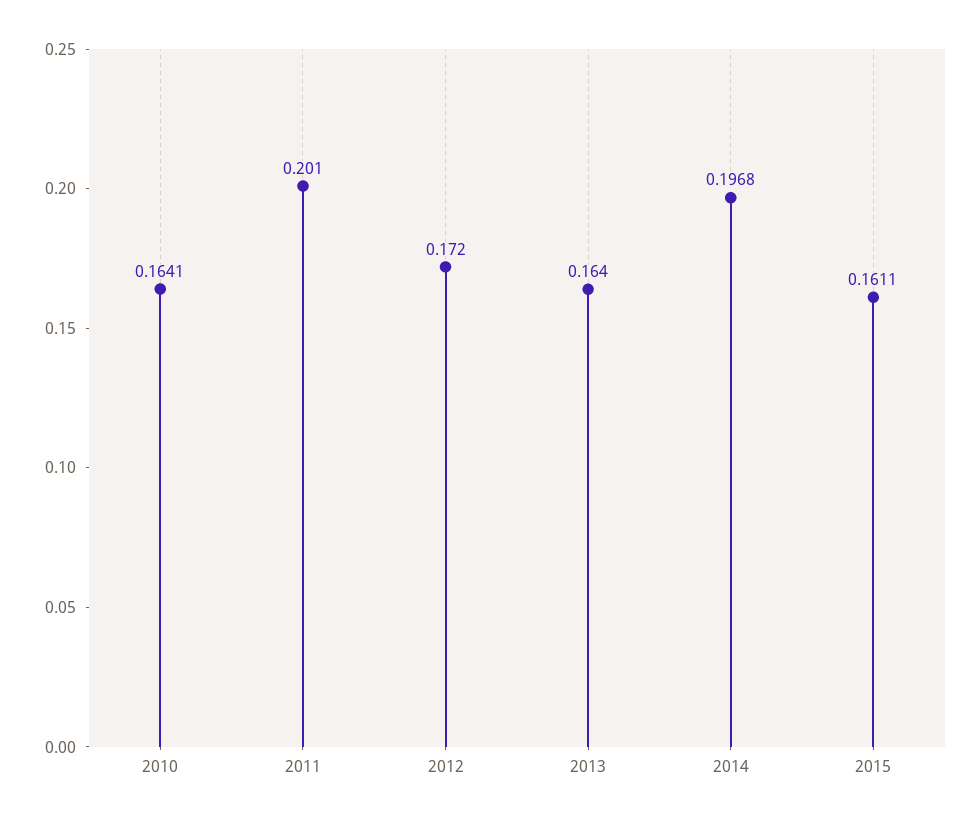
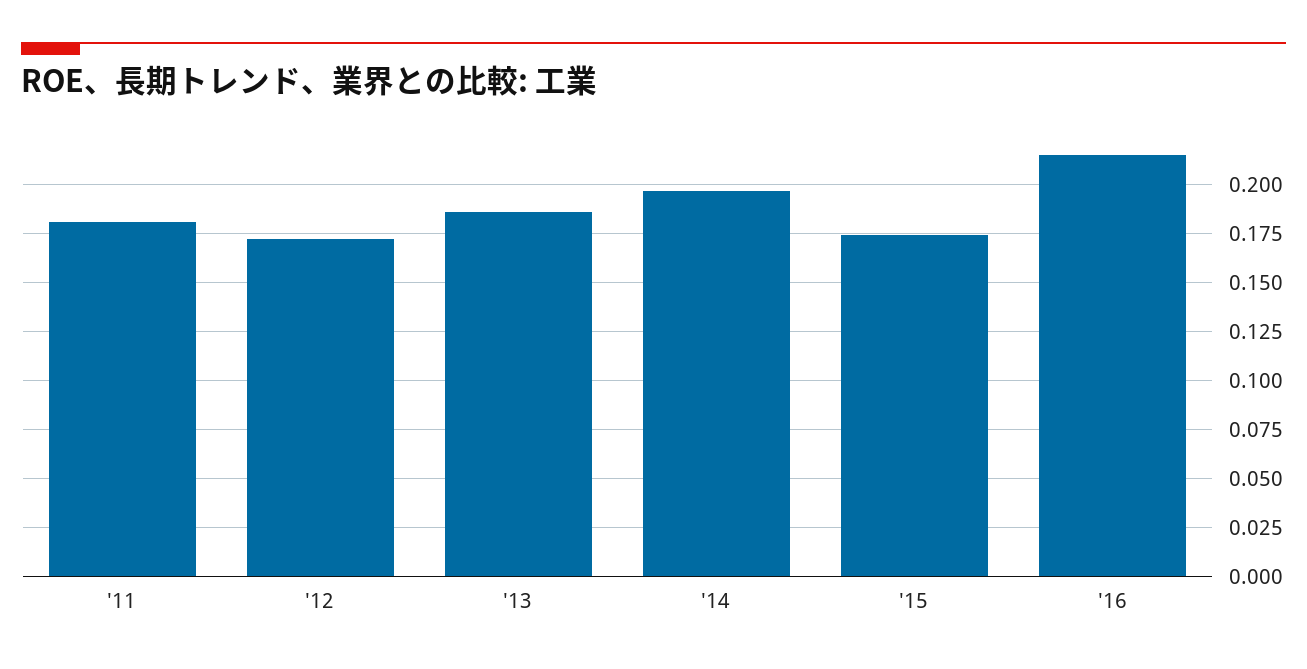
2010: 0.1641 -> none
2011: 0.201 -> 0.18
2013: 0.164 -> 0.185
2015: 0.1611 -> 0.175
'16: none -> 0.215

